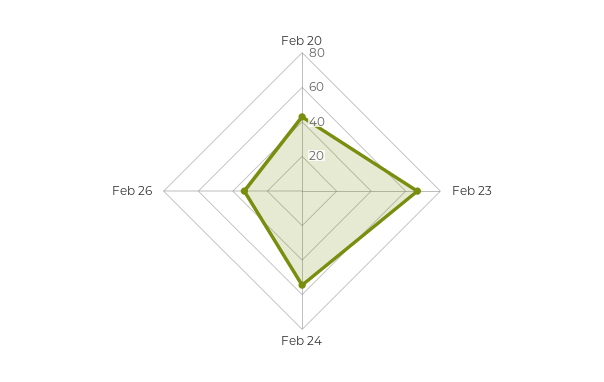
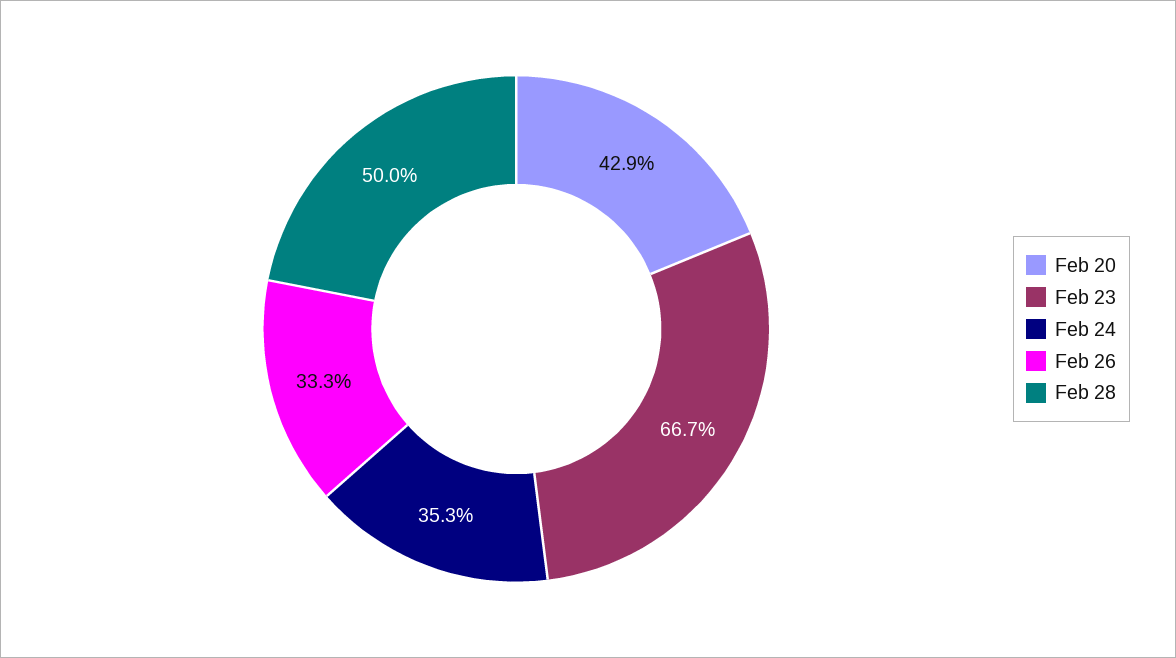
Feb 24: 55 -> 35.3
Feb 28: none -> 50

